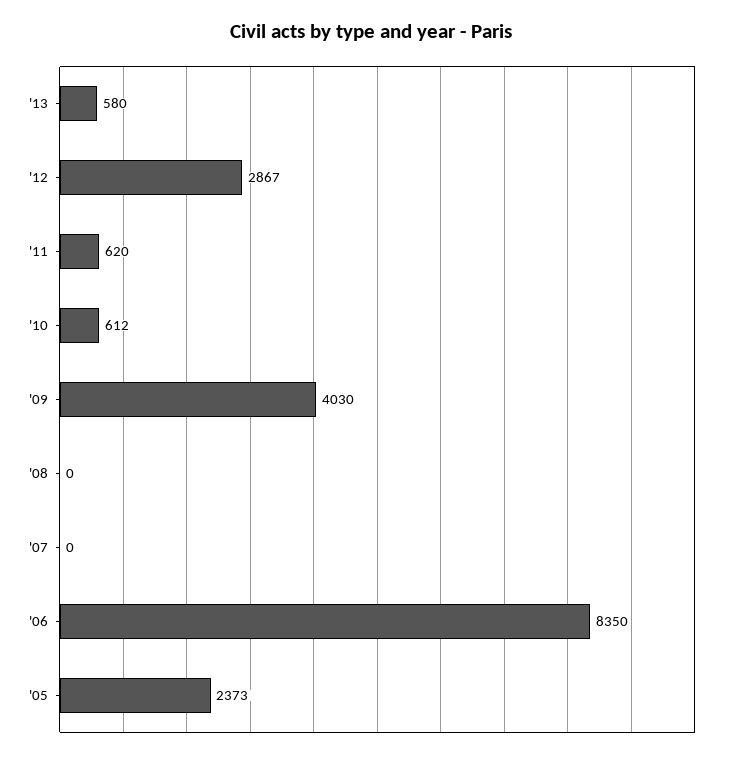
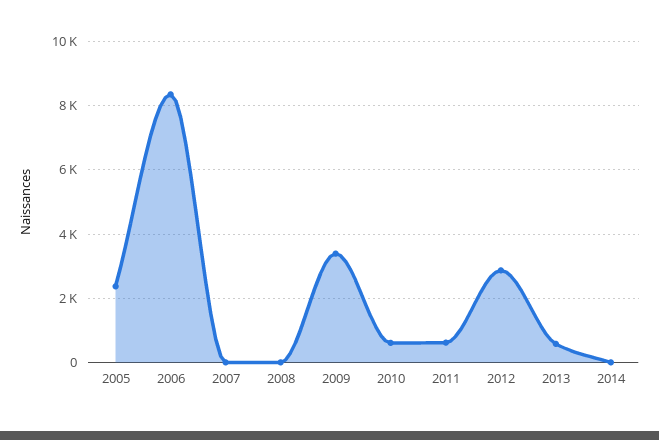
'09: 4030 -> 3400
2014: none -> 0

